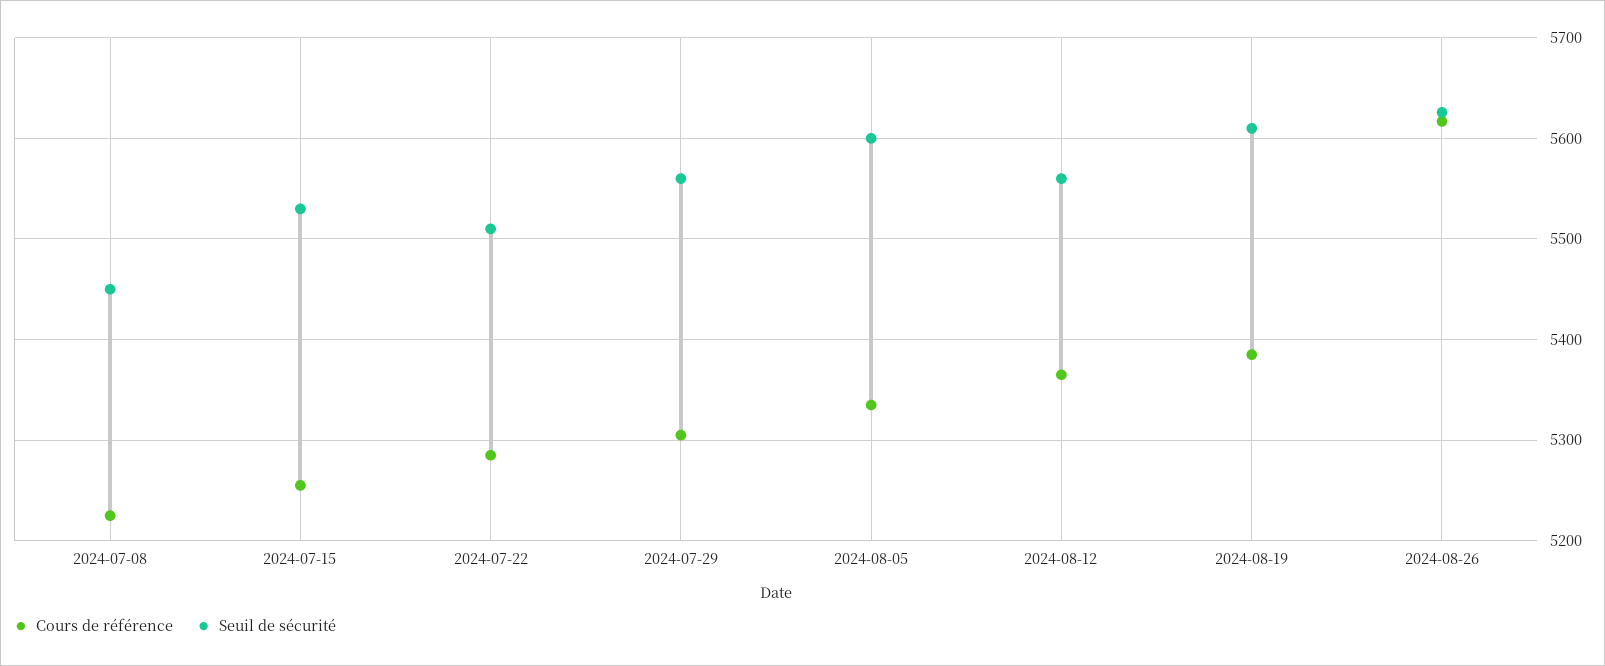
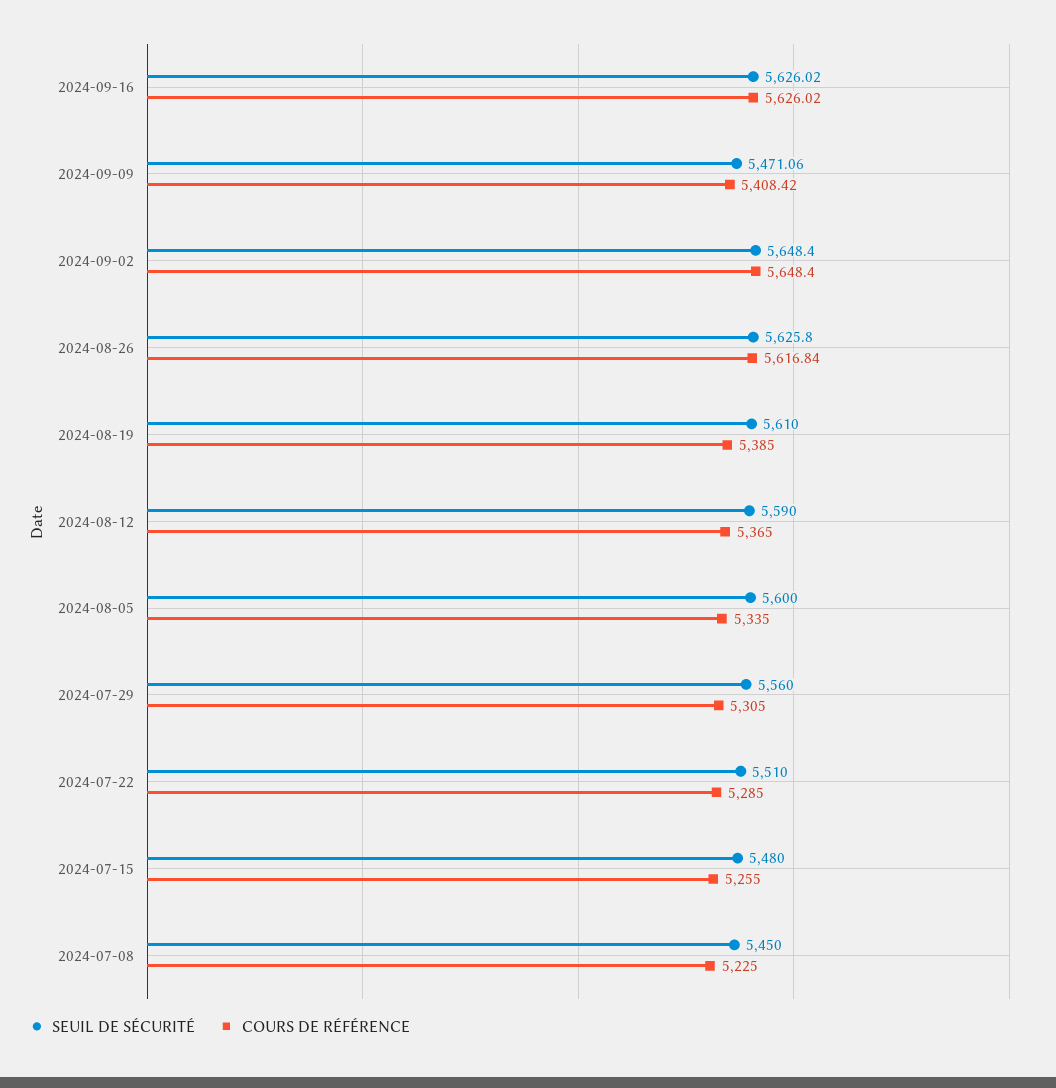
Seuil de sécurité, 2024-07-15: 5530 -> 5480
Seuil de sécurité, 2024-08-12: 5560 -> 5590
Seuil de sécurité, 2024-09-16: none -> 5626.02
Cours de référence, 2024-09-16: none -> 5626.02
Seuil de sécurité, 2024-09-09: none -> 5471.06
Cours de référence, 2024-09-09: none -> 5408.42
Seuil de sécurité, 2024-09-02: none -> 5648.4
Cours de référence, 2024-09-02: none -> 5648.4

